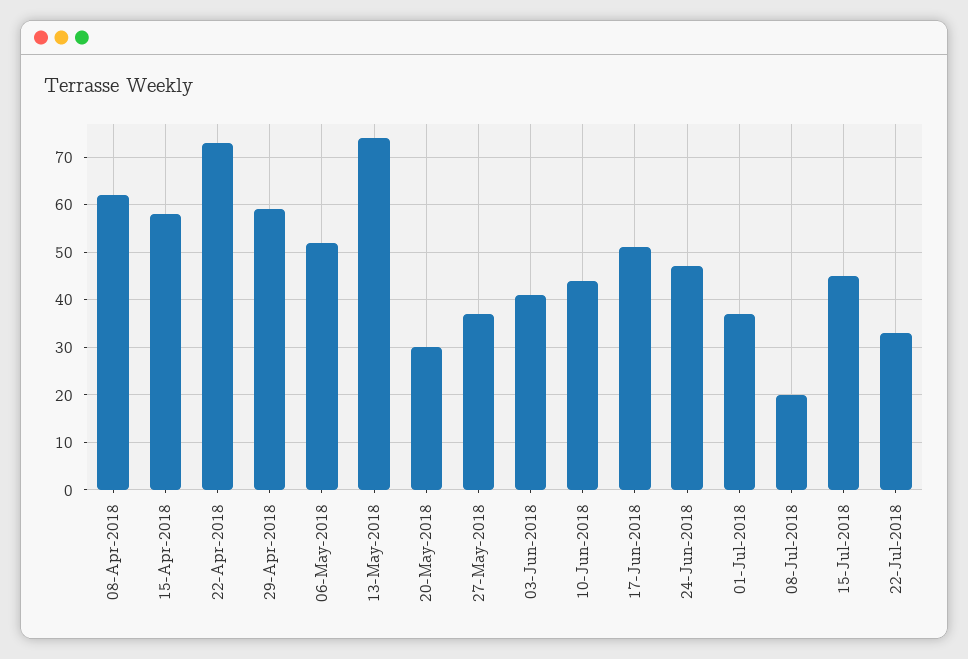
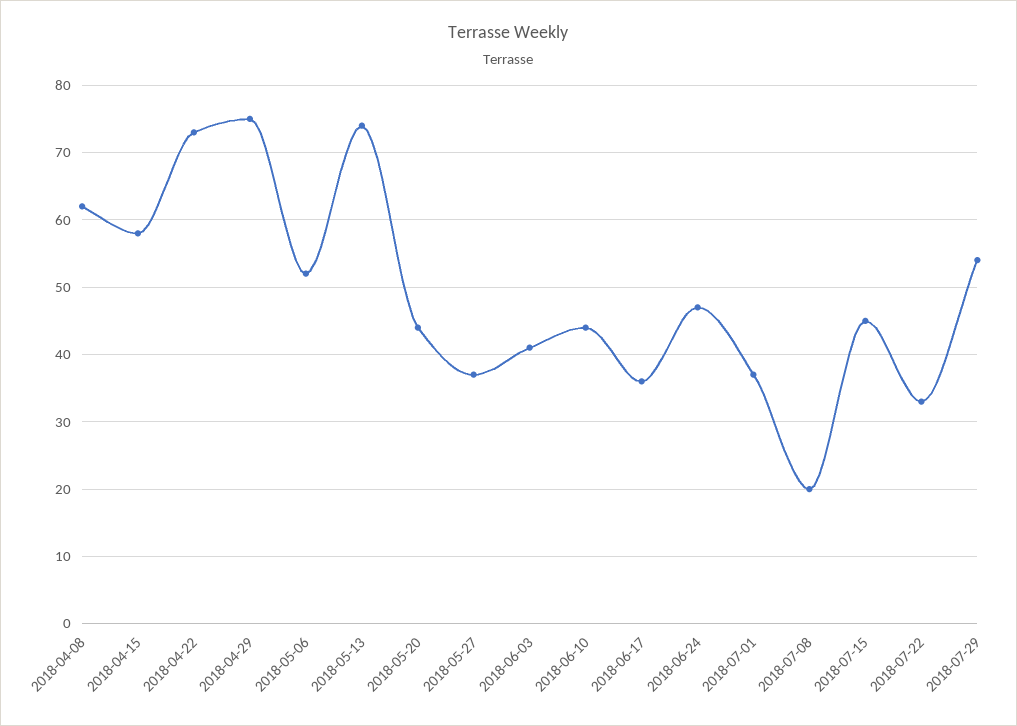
29-Apr-2018: 60 -> 75
20-May-2018: 30 -> 44
17-Jun-2018: 50 -> 36
2018-07-29: none -> 54

